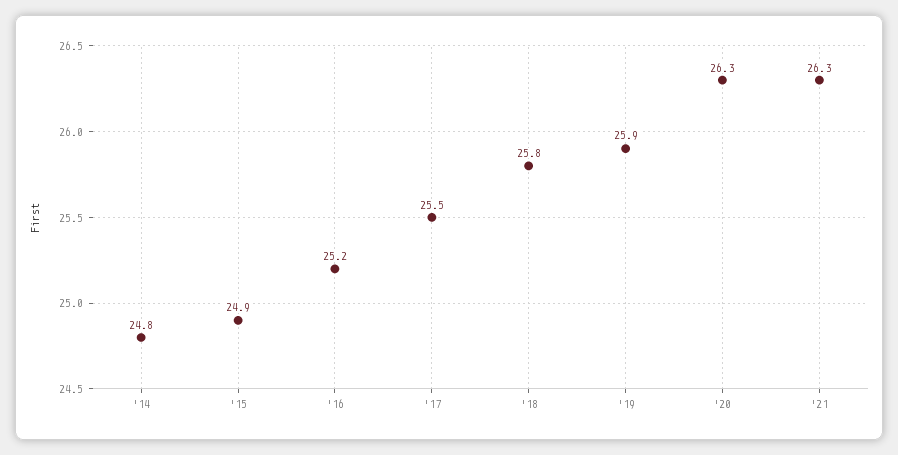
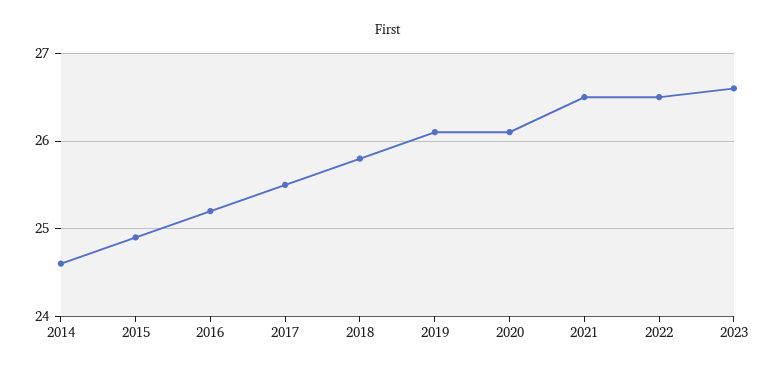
'14: 24.8 -> 24.6
'19: 25.9 -> 26.1
'20: 26.3 -> 26.1
'21: 26.3 -> 26.5
2022: none -> 26.5
2023: none -> 26.6

